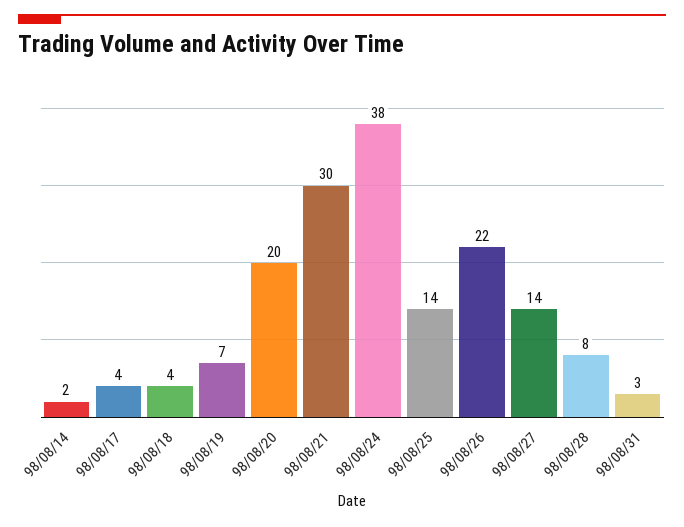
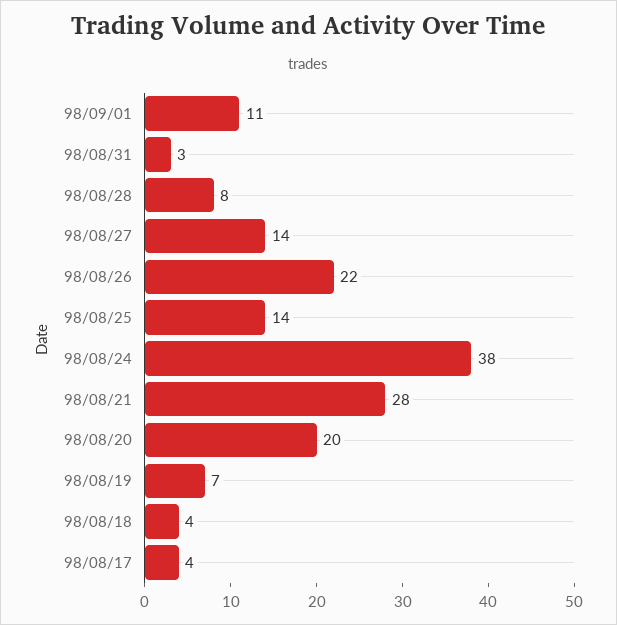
98/08/14: 2 -> none
98/08/21: 30 -> 28
98/09/01: none -> 11

